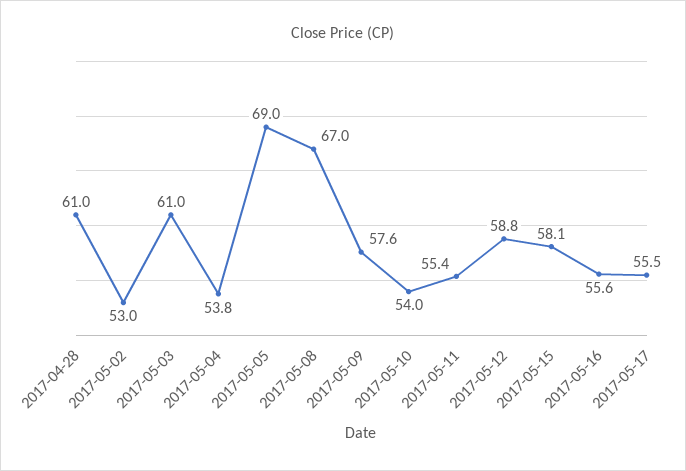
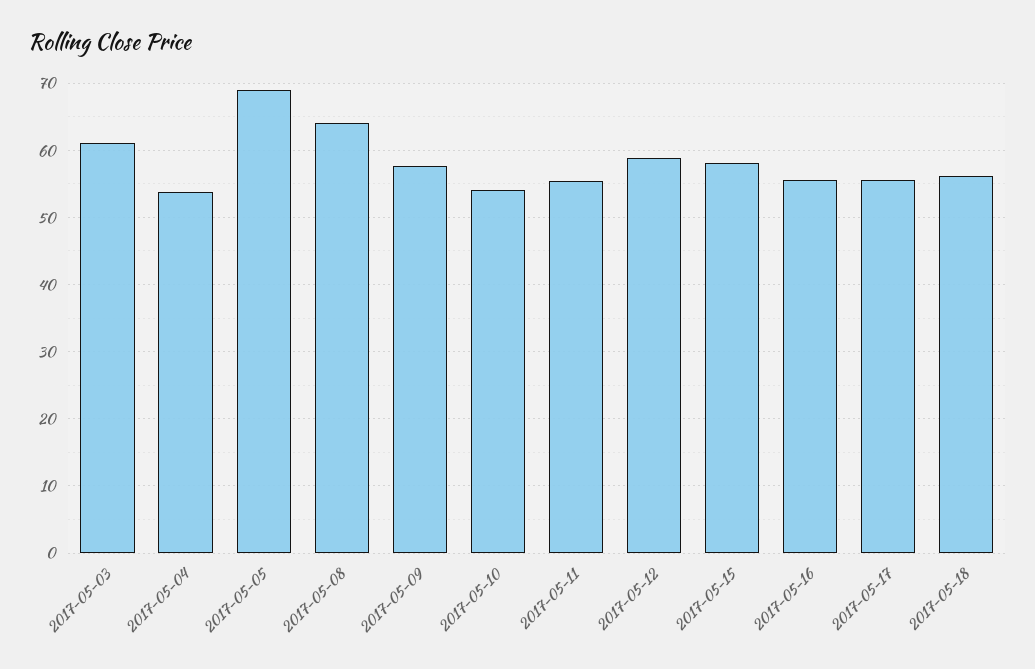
2017-04-28: 61 -> none
2017-05-02: 53 -> none
2017-05-08: 67 -> 64
2017-05-18: none -> 56

